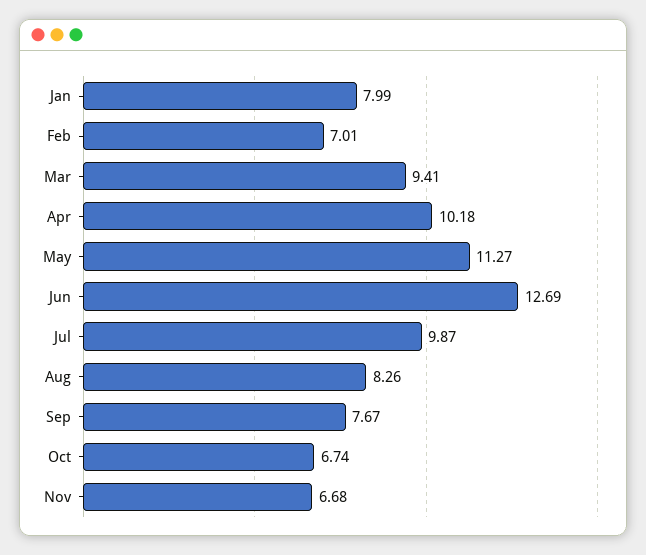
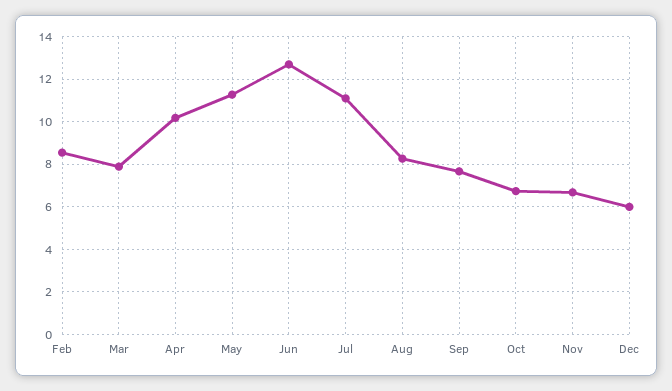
Jan: 7.99 -> none
Feb: 7.01 -> 8.5
Mar: 9.41 -> 8
Jul: 9.87 -> 11
Dec: none -> 6

